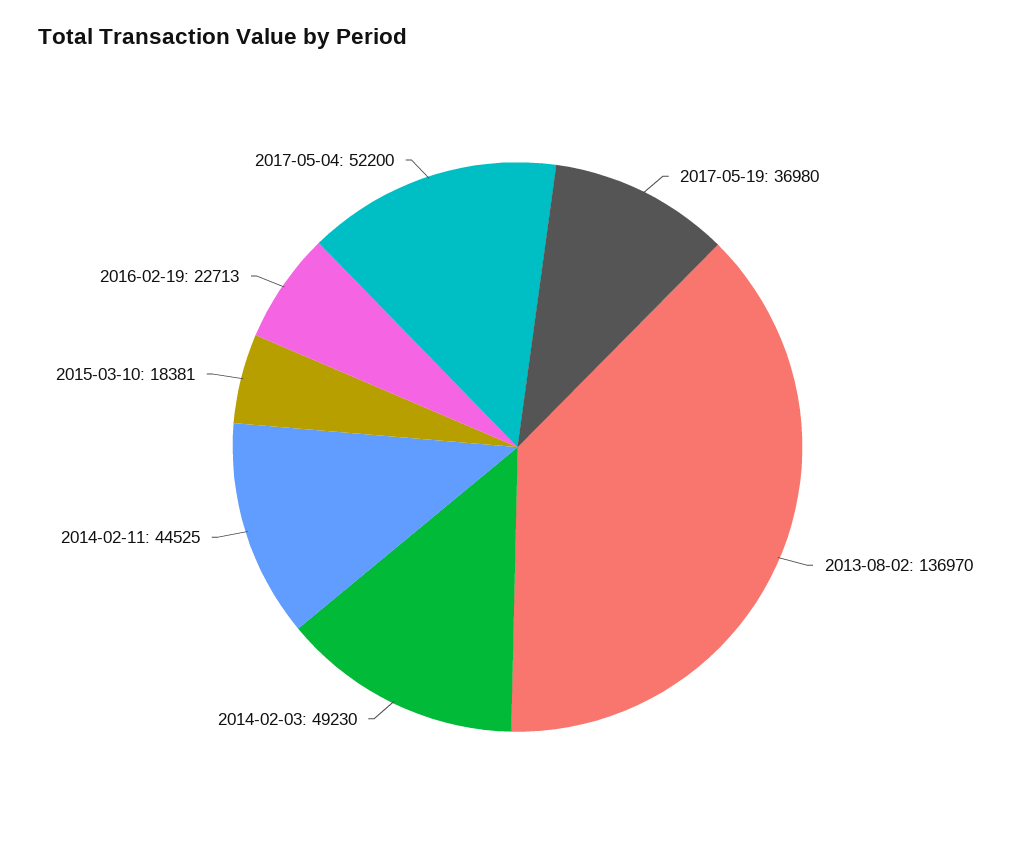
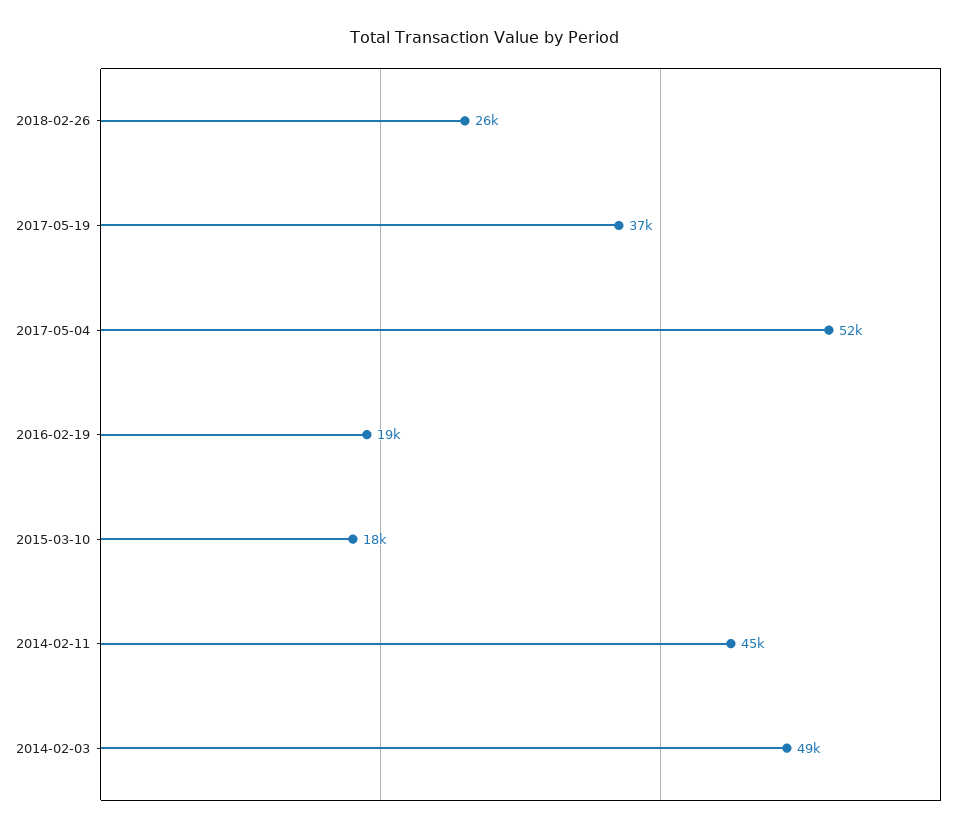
2013-08-02: 136970 -> none
2016-02-19: 22713 -> 19000
2018-02-26: none -> 26000

